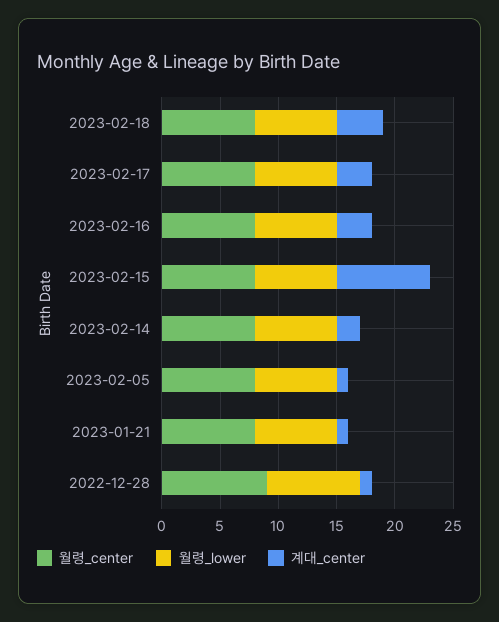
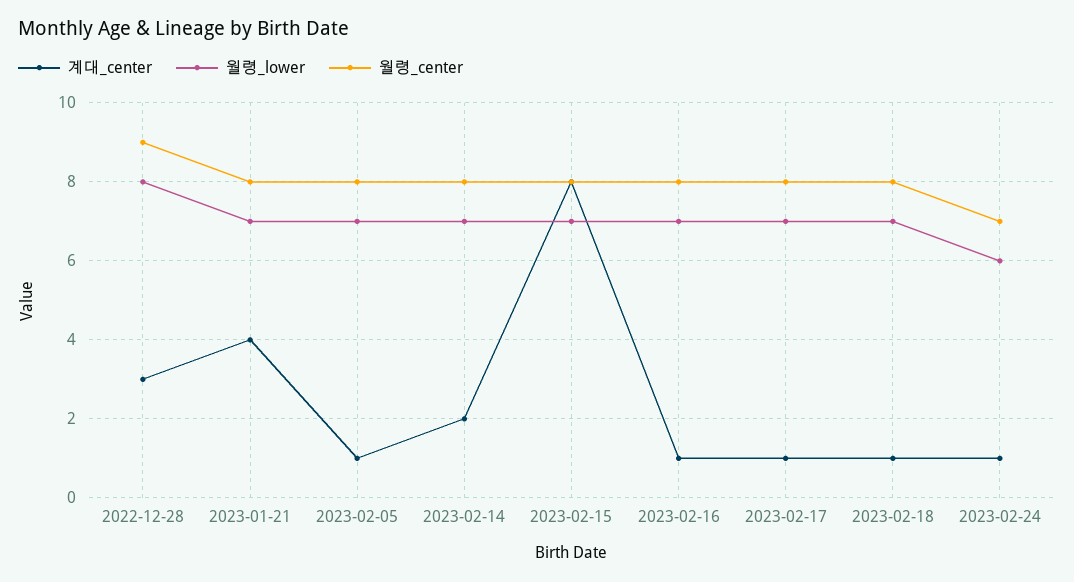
계대_center, 2023-02-18: 4 -> 1
계대_center, 2023-02-17: 3 -> 1
계대_center, 2023-02-16: 3 -> 1
계대_center, 2023-01-21: 1 -> 4
계대_center, 2022-12-28: 1 -> 3
계대_center, 2023-02-24: none -> 1
월령_lower, 2023-02-24: none -> 6
월령_center, 2023-02-24: none -> 7

